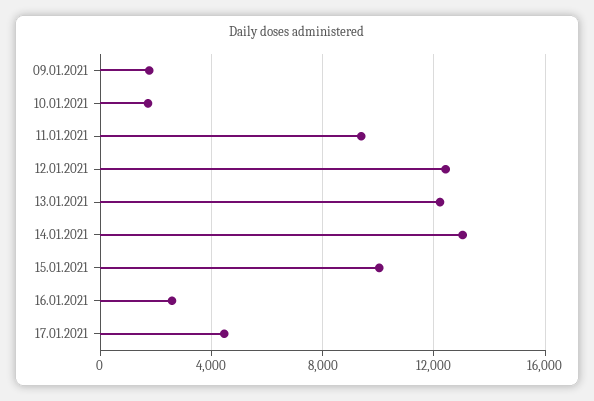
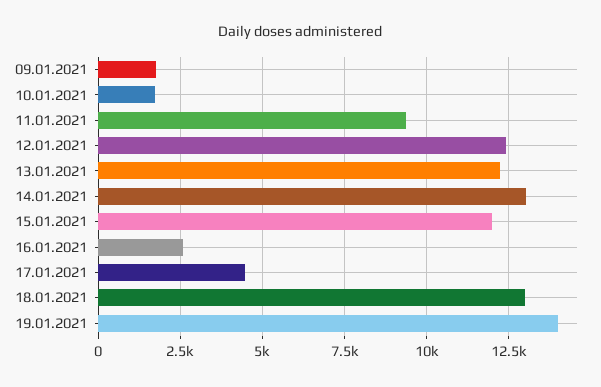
15.01.2021: 10000 -> 12000
18.01.2021: none -> 13000
19.01.2021: none -> 14000

